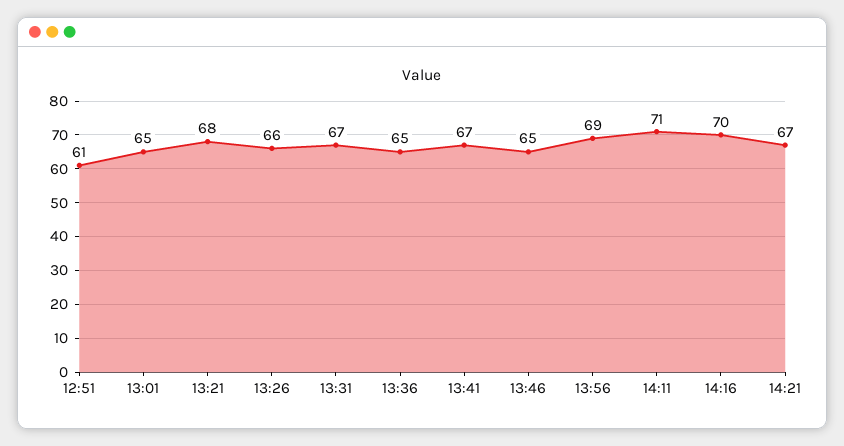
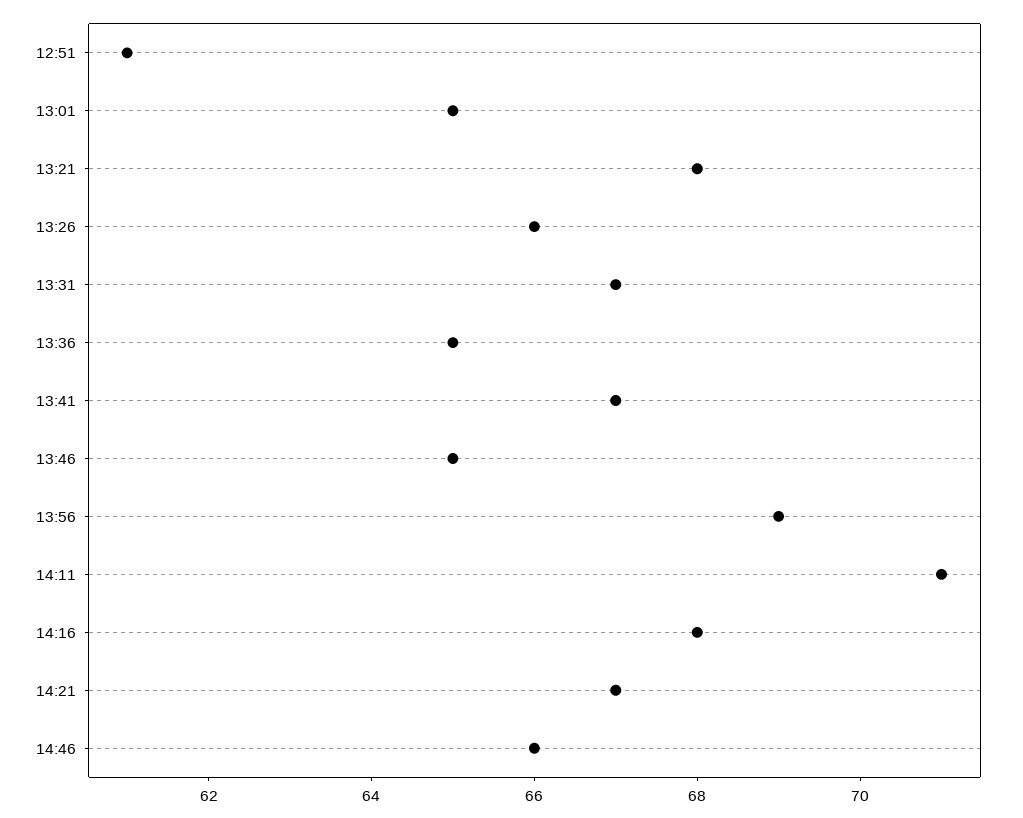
14:16: 70 -> 68
14:46: none -> 66

